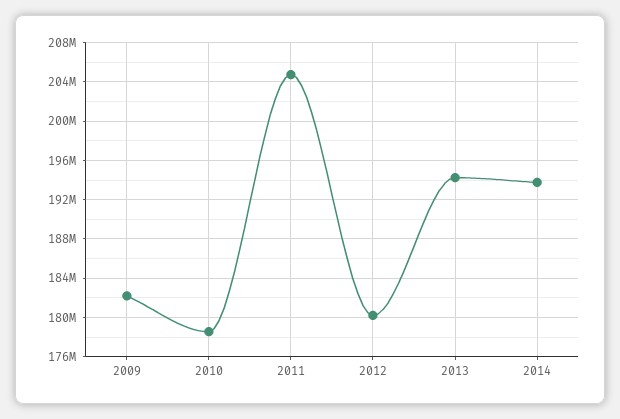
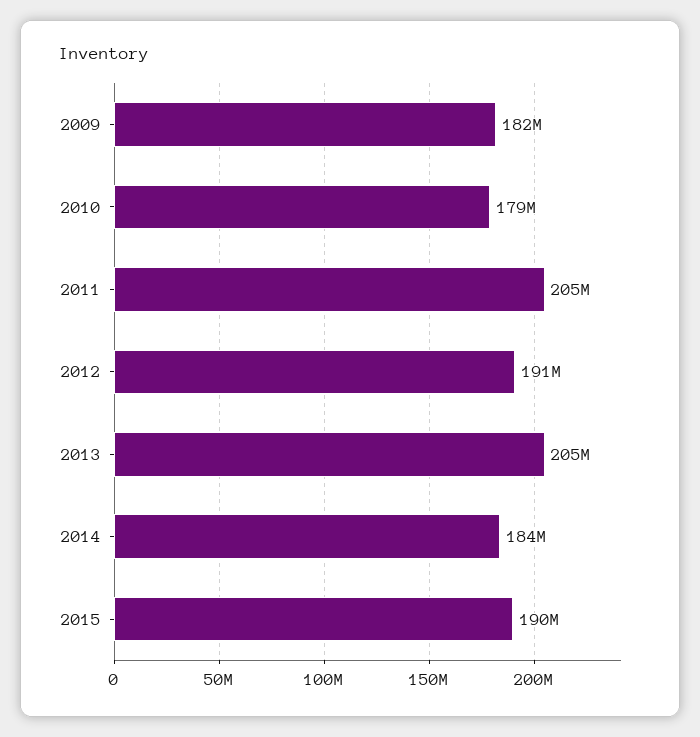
2012: 180000000 -> 191000000
2013: 194000000 -> 205000000
2014: 194000000 -> 184000000
2015: none -> 190000000

